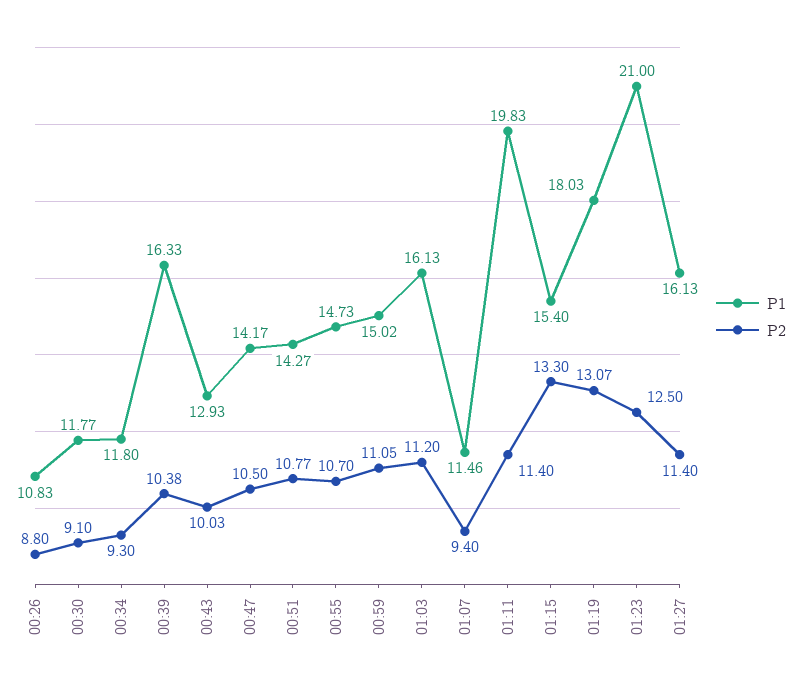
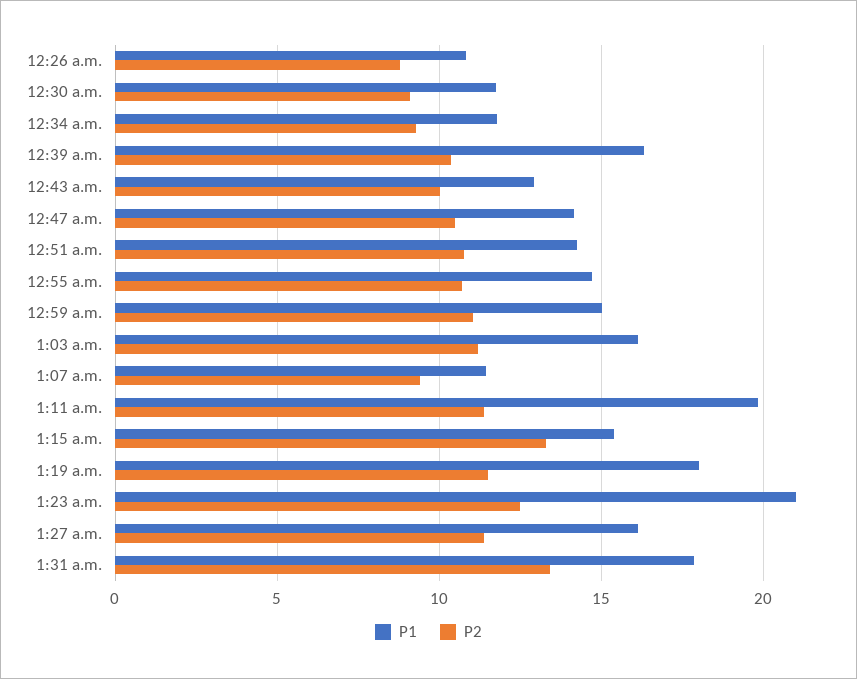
P2, 01:19: 13.07 -> 11.5
P1, 1:31 a.m.: none -> 18
P2, 1:31 a.m.: none -> 13.5

